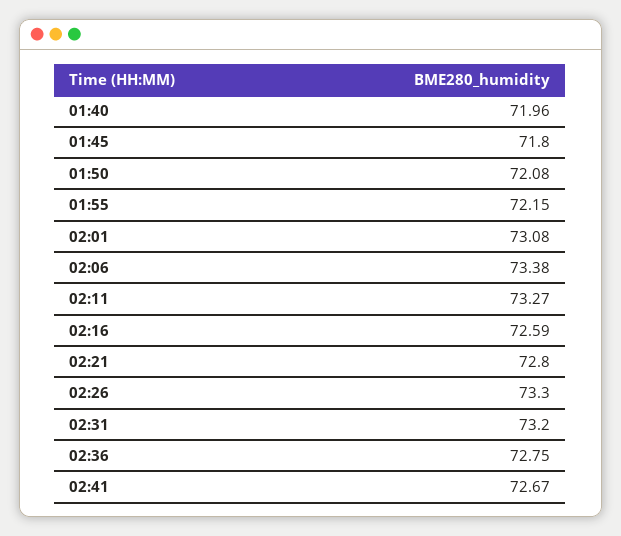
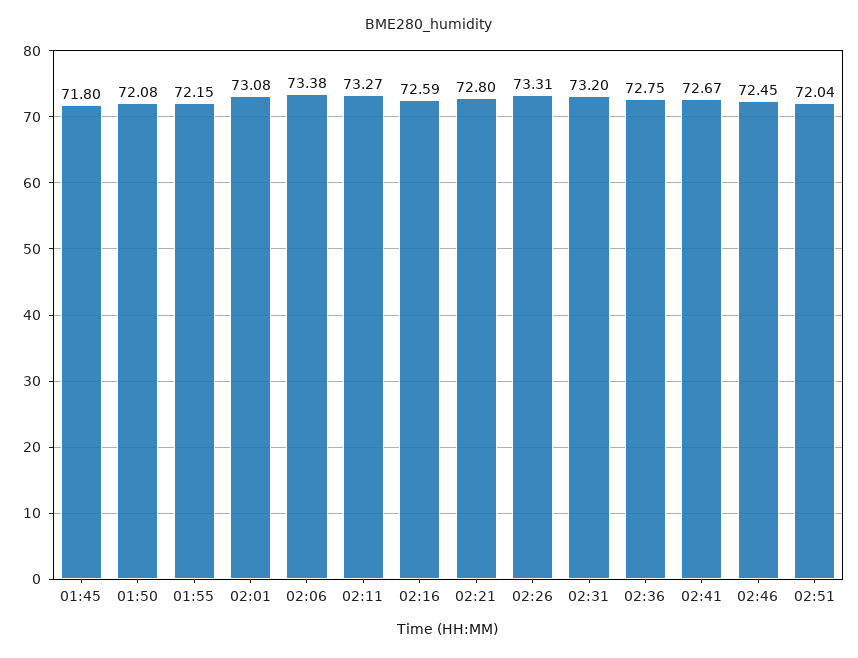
01:40: 71.96 -> none
02:26: 73.3 -> 73.31
02:46: none -> 72.45
02:51: none -> 72.04

